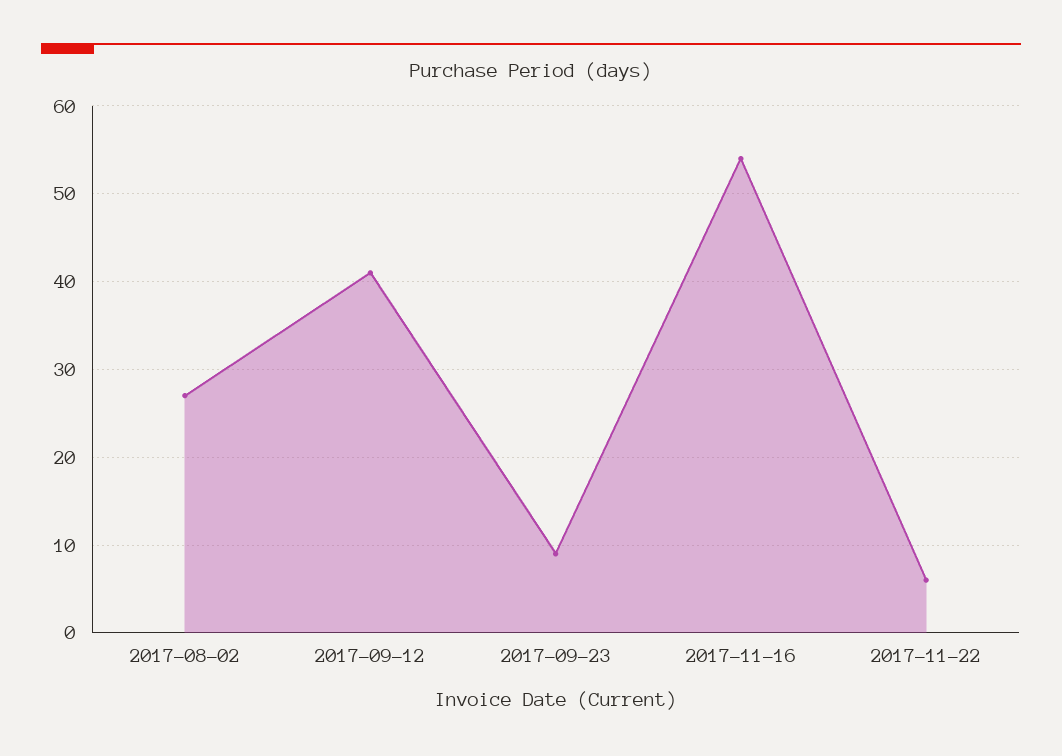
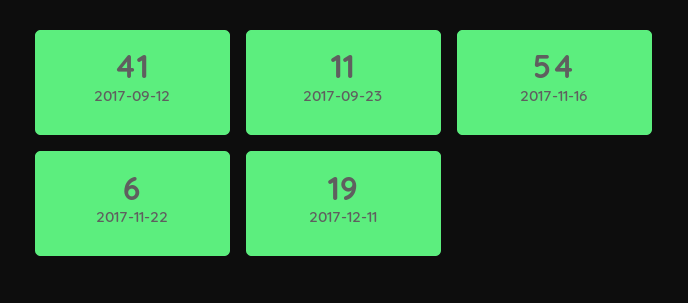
2017-08-02: 27 -> none
2017-09-23: 9 -> 11
2017-12-11: none -> 19

